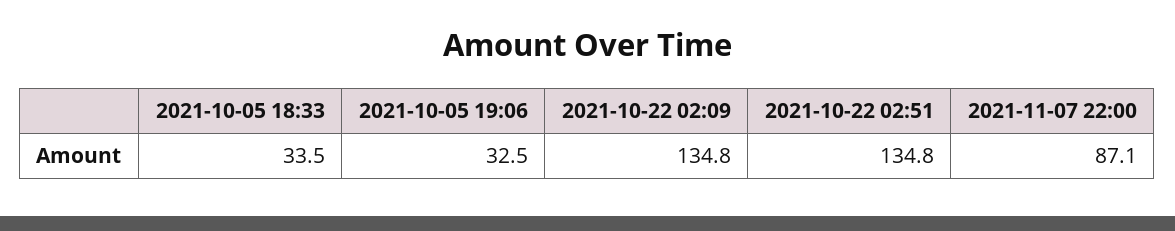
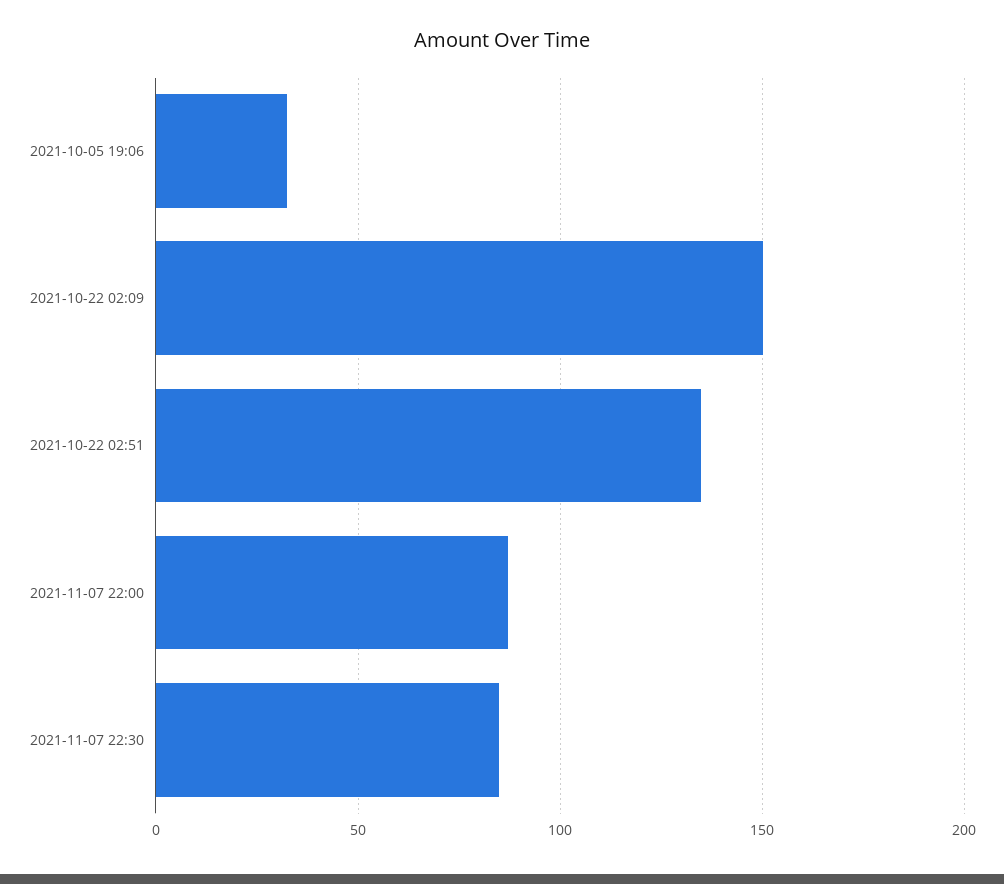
2021-10-05 18:33: 33.5 -> none
2021-10-22 02:09: 134.8 -> 150
2021-11-07 22:30: none -> 85

